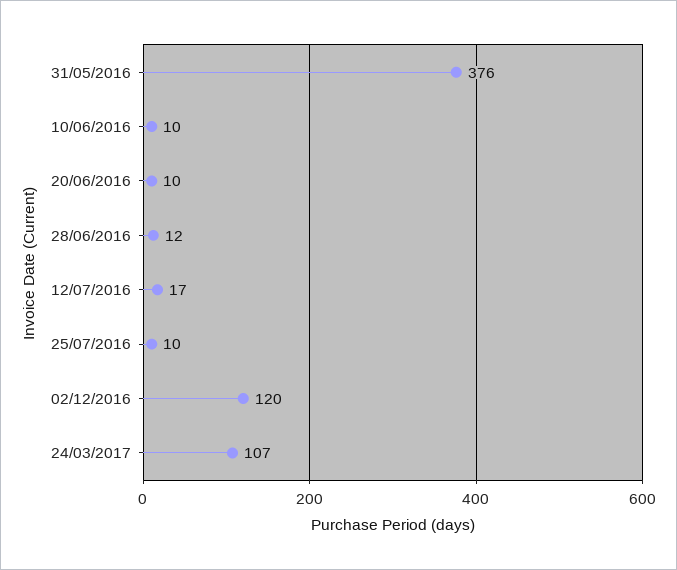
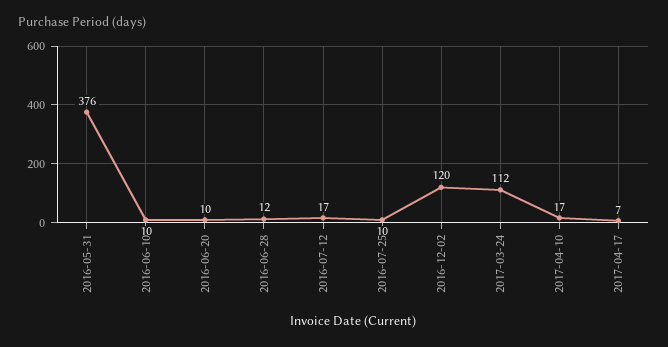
24/03/2017: 107 -> 112
2017-04-10: none -> 17
2017-04-17: none -> 7

